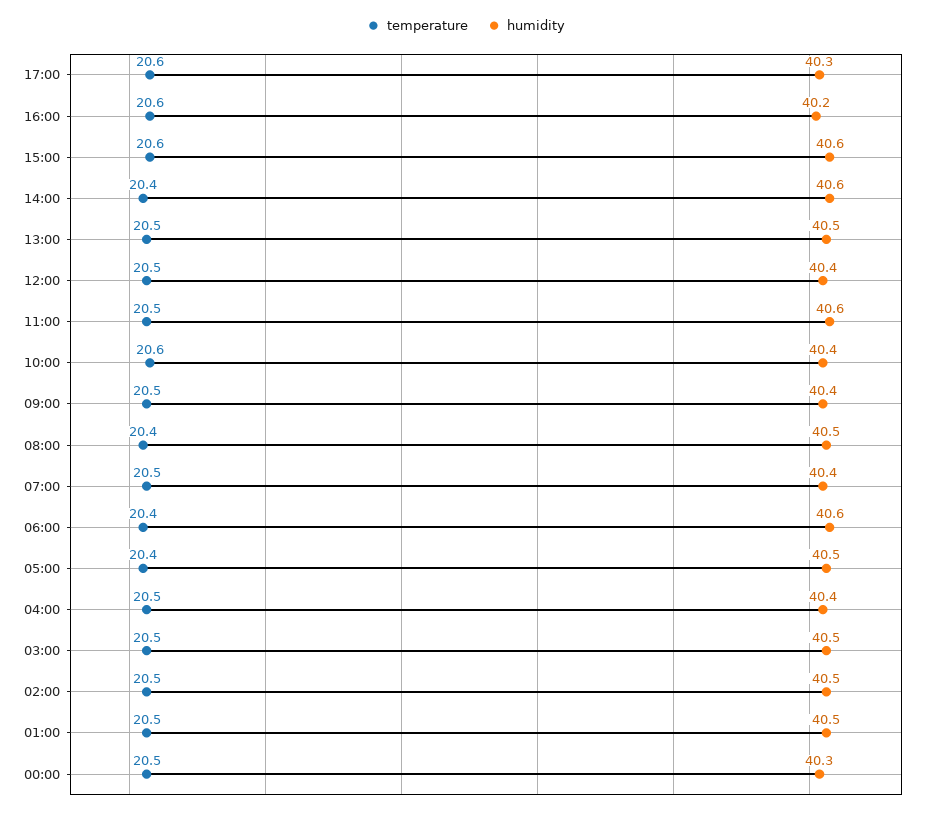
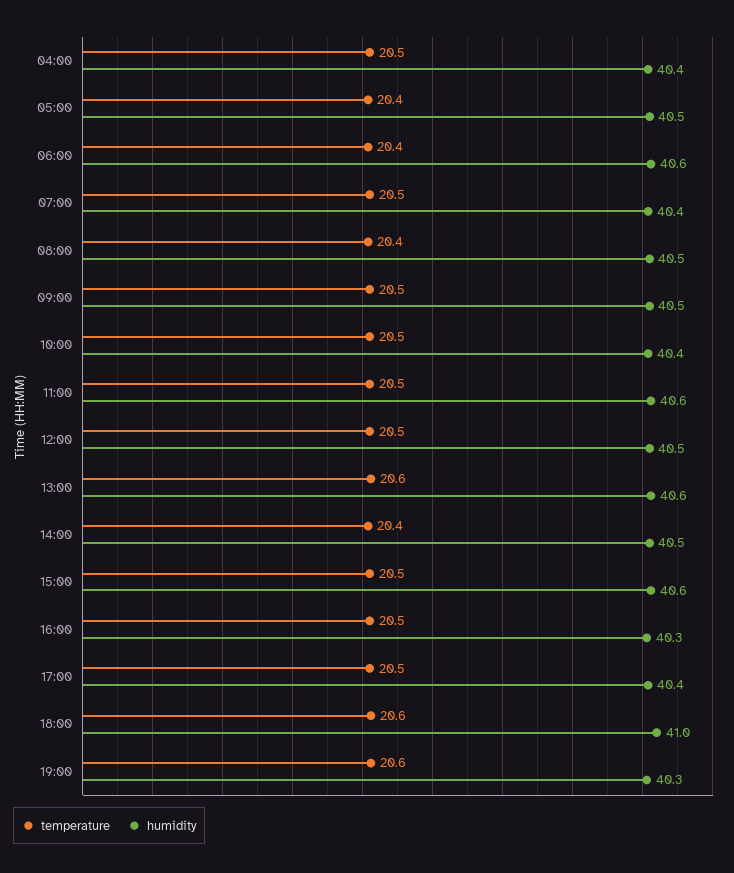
temperature, 17:00: 20.6 -> 20.5
humidity, 17:00: 40.3 -> 40.4
temperature, 16:00: 20.6 -> 20.5
humidity, 16:00: 40.2 -> 40.3
temperature, 15:00: 20.6 -> 20.5
humidity, 14:00: 40.6 -> 40.5
temperature, 13:00: 20.5 -> 20.6
humidity, 13:00: 40.5 -> 40.6
humidity, 12:00: 40.4 -> 40.5
temperature, 10:00: 20.6 -> 20.5
humidity, 09:00: 40.4 -> 40.5
temperature, 03:00: 20.5 -> none
humidity, 03:00: 40.5 -> none
temperature, 02:00: 20.5 -> none
humidity, 02:00: 40.5 -> none
temperature, 01:00: 20.5 -> none
humidity, 01:00: 40.5 -> none
temperature, 00:00: 20.5 -> none
humidity, 00:00: 40.3 -> none
temperature, 18:00: none -> 20.6
humidity, 18:00: none -> 41
temperature, 19:00: none -> 20.6
humidity, 19:00: none -> 40.3

